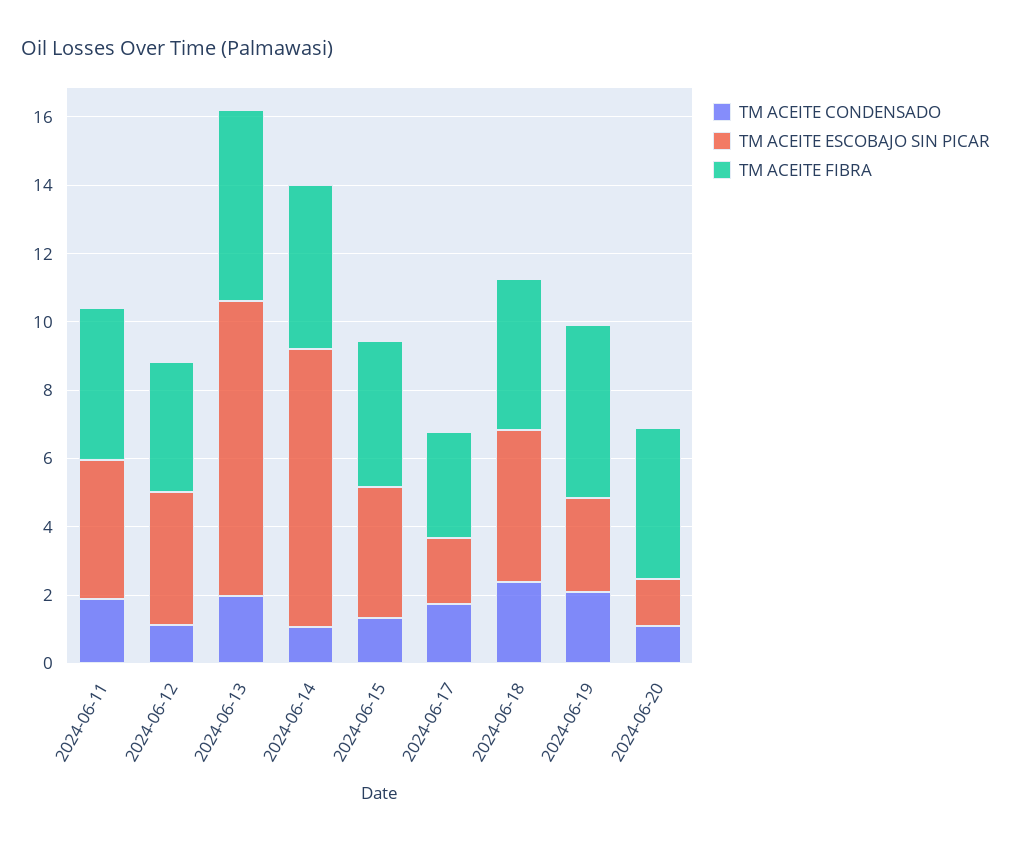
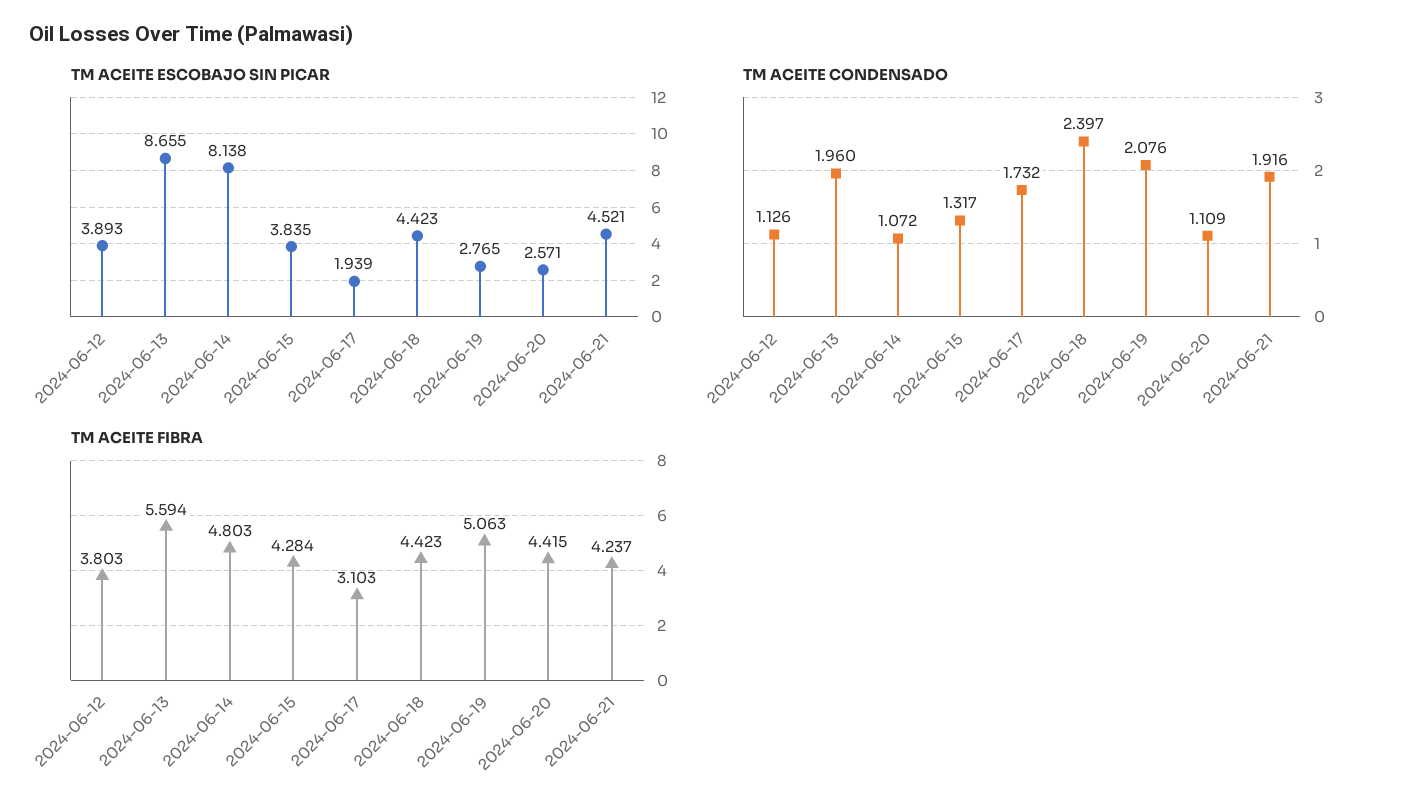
TM ACEITE CONDENSADO, 2024-06-11: 2 -> none
TM ACEITE ESCOBAJO SIN PICAR, 2024-06-11: 4 -> none
TM ACEITE FIBRA, 2024-06-11: 4.5 -> none
TM ACEITE ESCOBAJO SIN PICAR, 2024-06-20: 1.5 -> 2.571
TM ACEITE ESCOBAJO SIN PICAR, 2024-06-21: none -> 4.521
TM ACEITE CONDENSADO, 2024-06-21: none -> 1.916
TM ACEITE FIBRA, 2024-06-21: none -> 4.237

